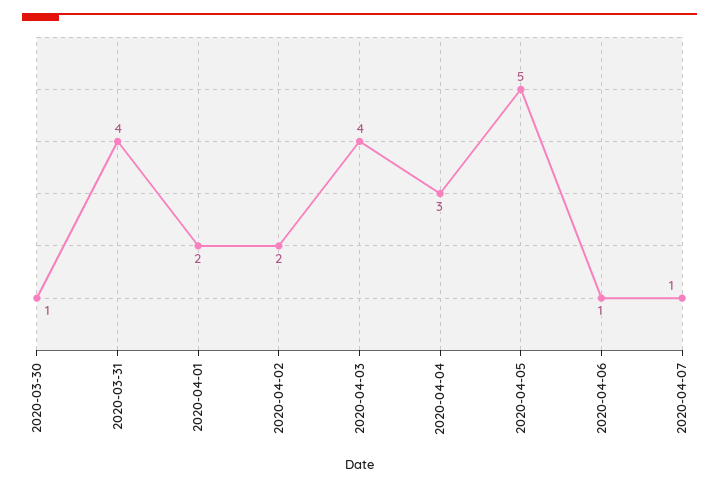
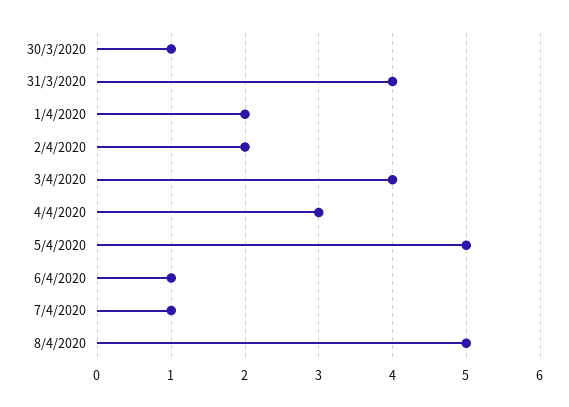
8/4/2020: none -> 5

